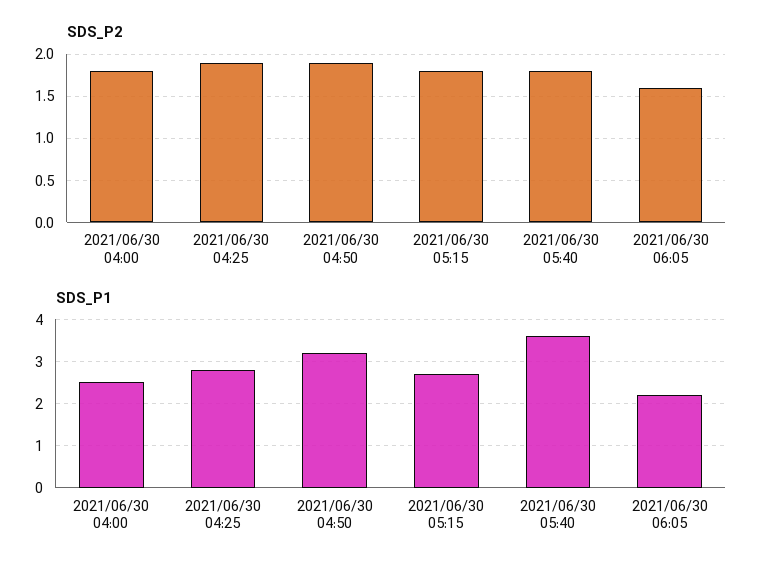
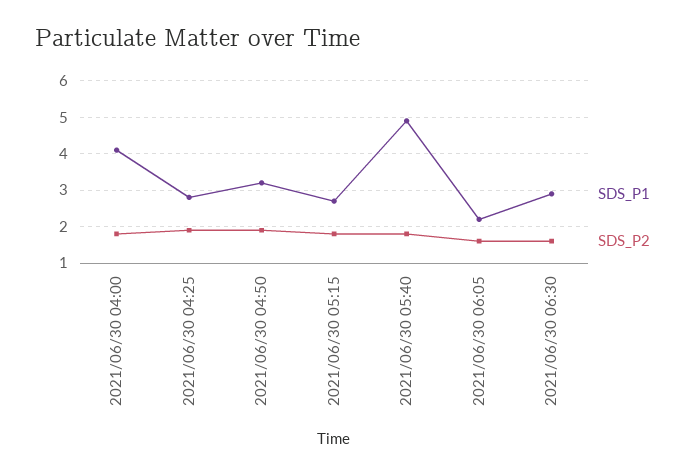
SDS_P1, 2021/06/30 04:00: 2.5 -> 4
SDS_P1, 2021/06/30 05:40: 3.5 -> 5
SDS_P1, 2021/06/30 06:30: none -> 3
SDS_P2, 2021/06/30 06:30: none -> 1.5

